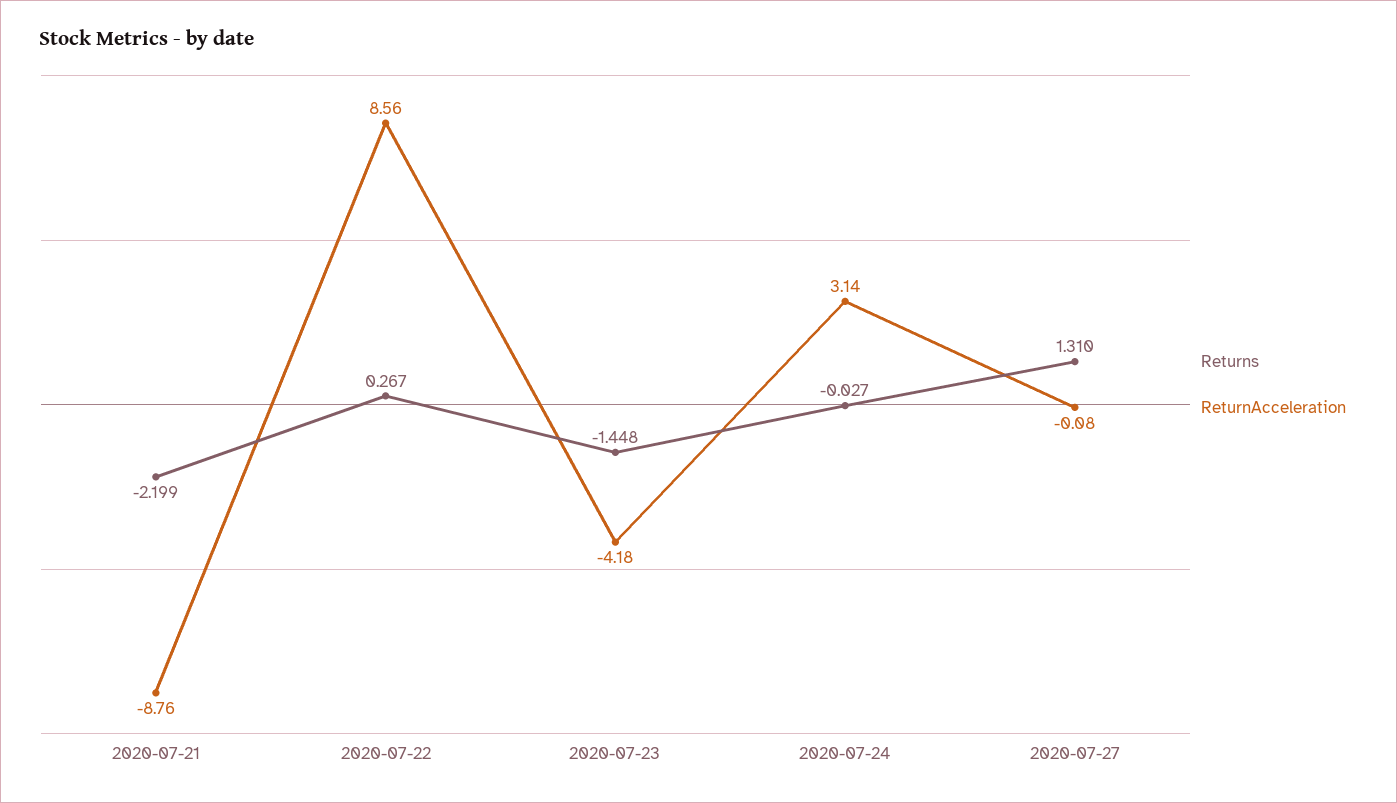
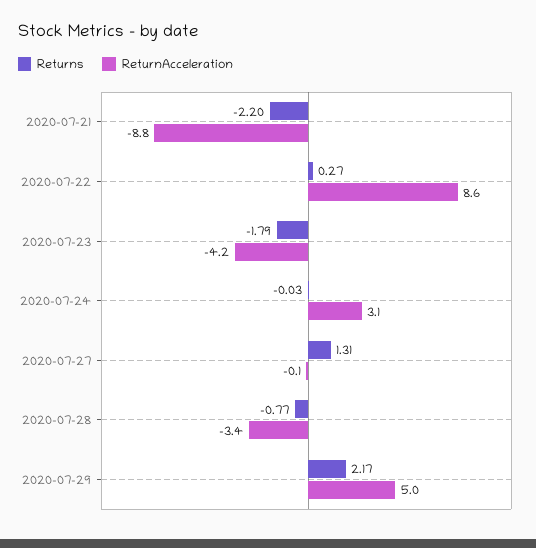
Returns, 2020-07-23: -1.448 -> -1.79
Returns, 2020-07-28: none -> -0.77
ReturnAcceleration, 2020-07-28: none -> -3.4
Returns, 2020-07-29: none -> 2.17
ReturnAcceleration, 2020-07-29: none -> 5

